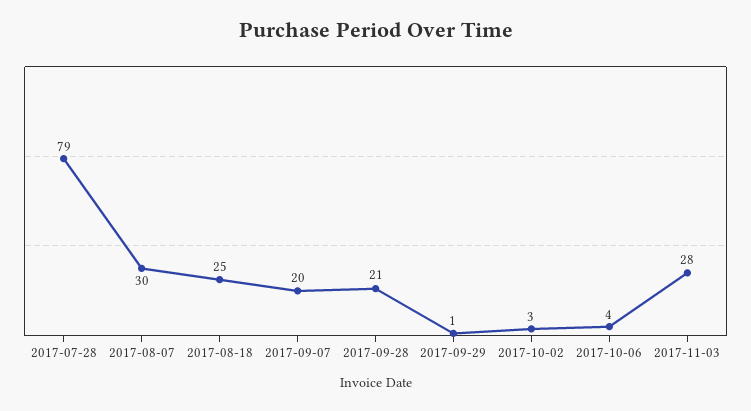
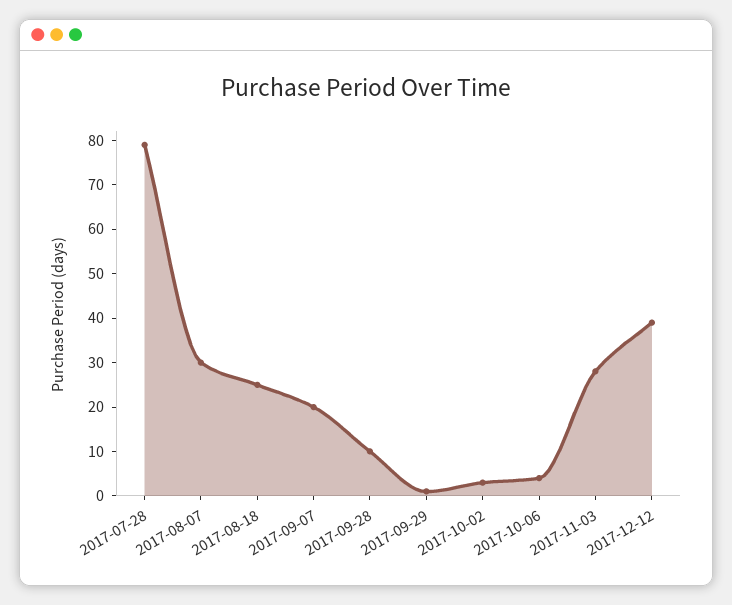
2017-09-28: 21 -> 10
2017-12-12: none -> 40

